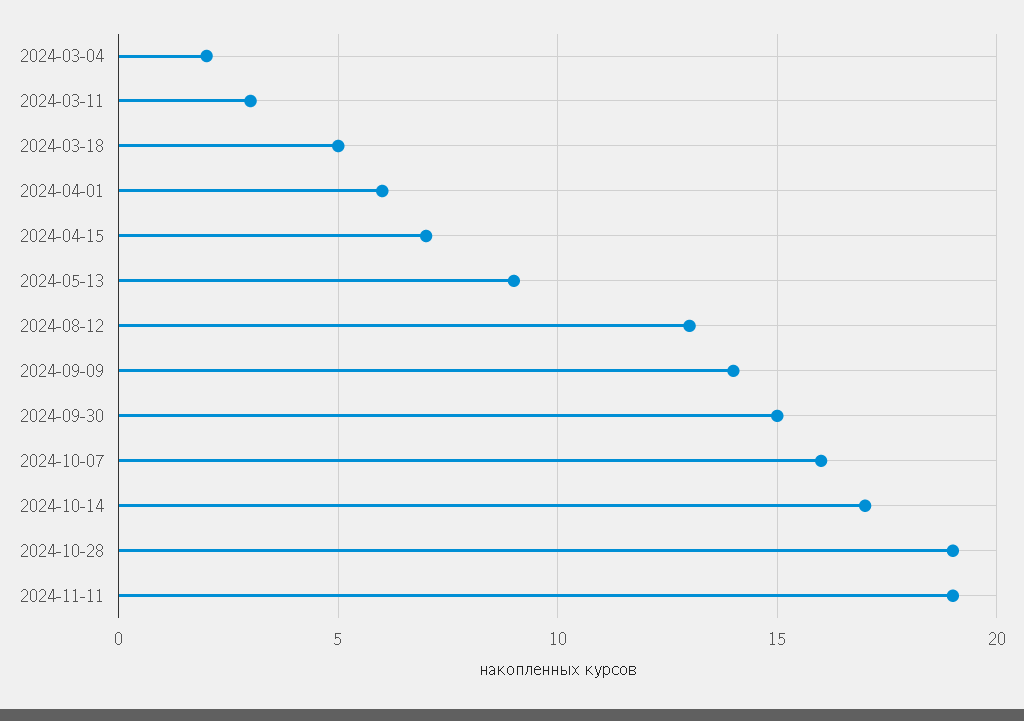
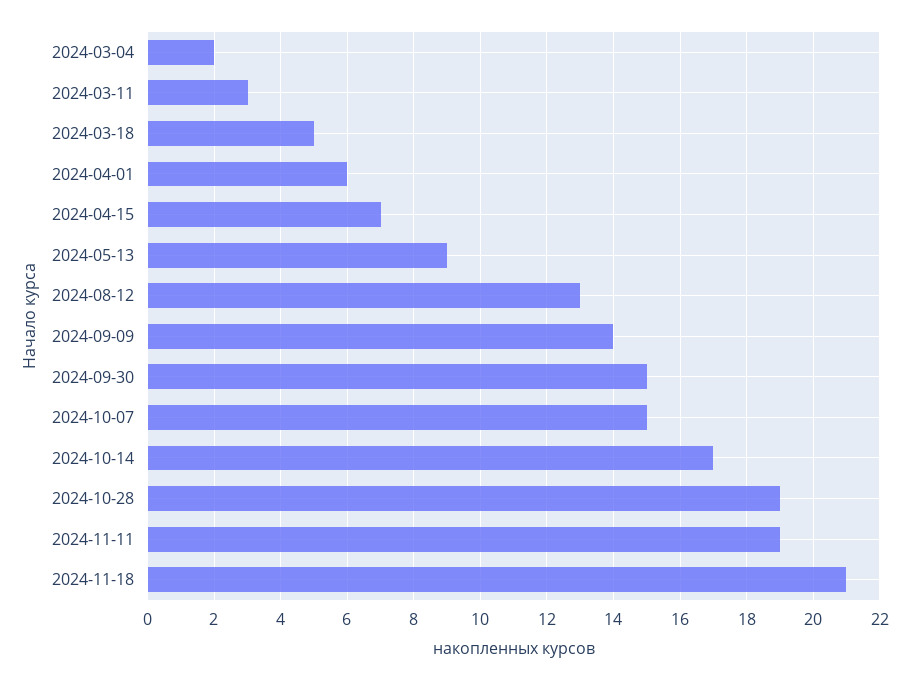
2024-10-07: 16 -> 15
2024-11-18: none -> 21

